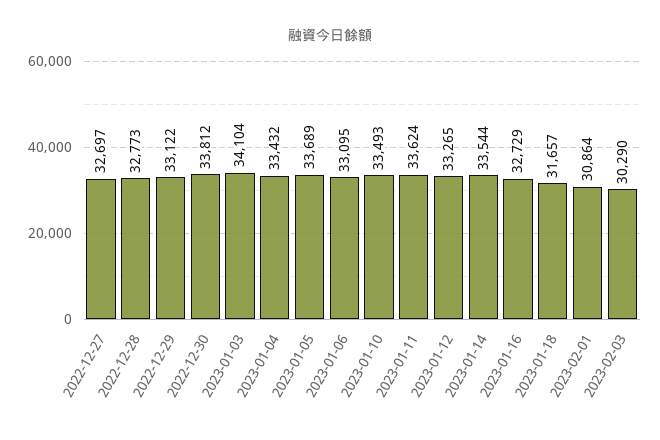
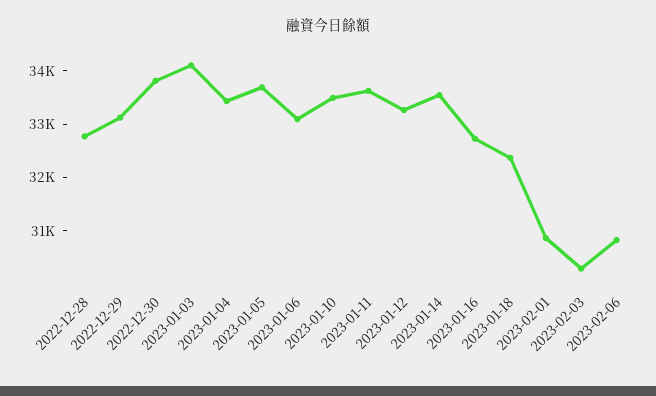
2022-12-27: 32697 -> none
2023-01-18: 31657 -> 32400
2023-02-06: none -> 30800

